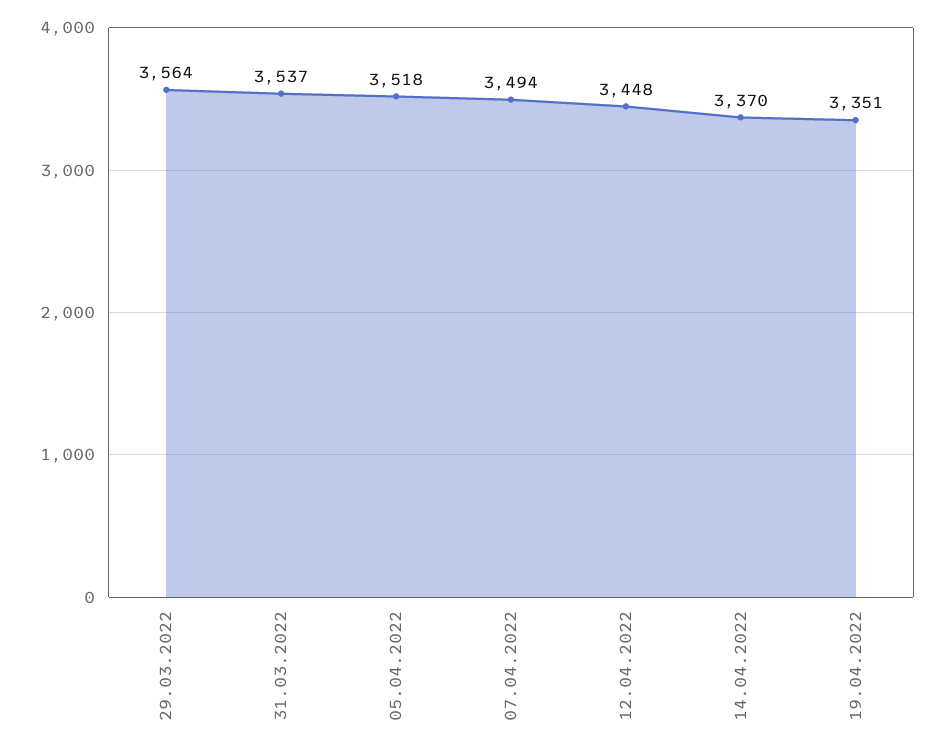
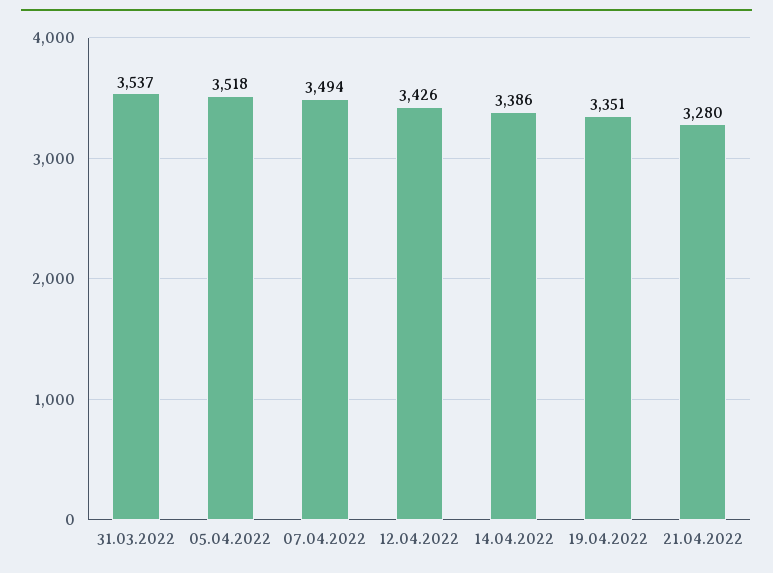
29.03.2022: 3564 -> none
12.04.2022: 3448 -> 3426
14.04.2022: 3370 -> 3386
21.04.2022: none -> 3280

